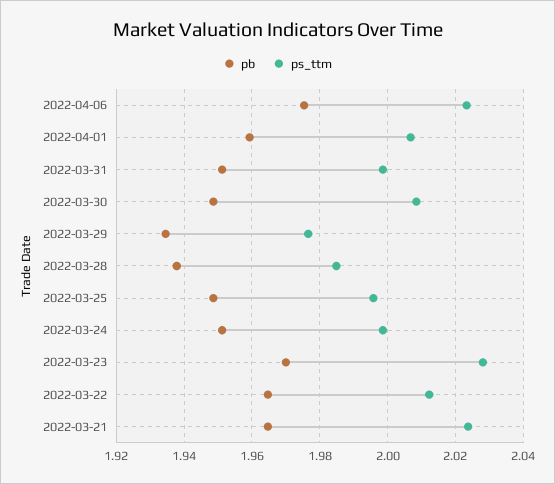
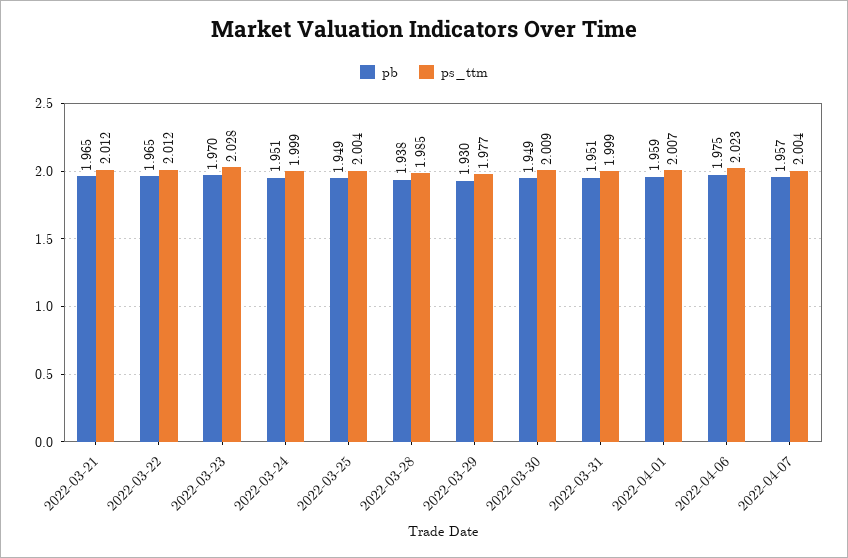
pb, 2022-03-29: 1.934 -> 1.93
ps_ttm, 2022-03-25: 1.996 -> 2.004
ps_ttm, 2022-03-21: 2.024 -> 2.012
pb, 2022-04-07: none -> 1.957
ps_ttm, 2022-04-07: none -> 2.004

